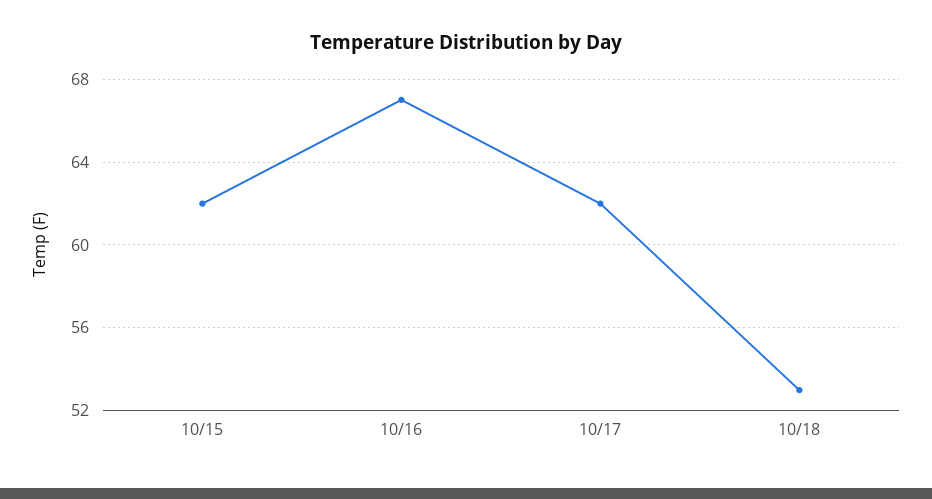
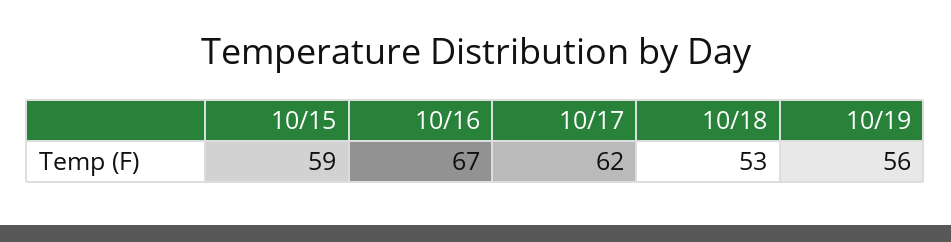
10/15: 62 -> 59
10/19: none -> 56

